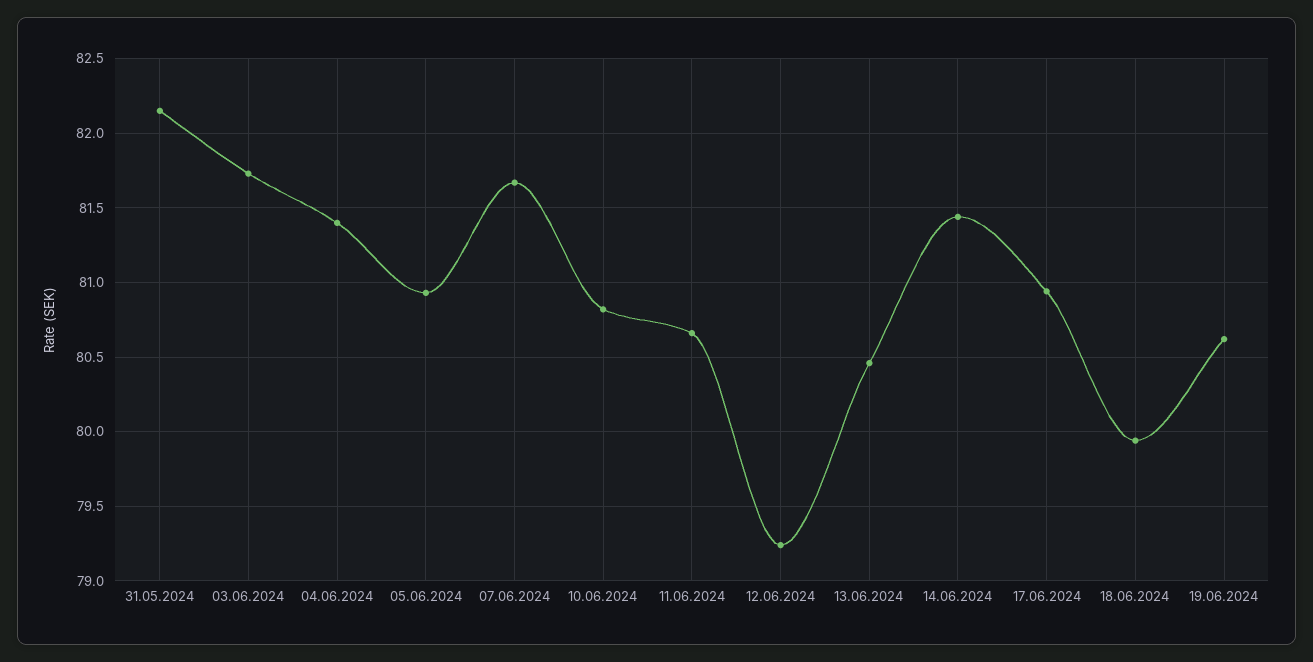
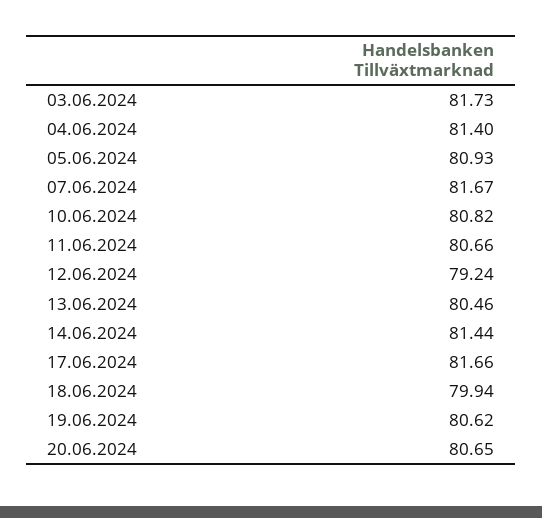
31.05.2024: 82.15 -> none
17.06.2024: 80.95 -> 81.66
20.06.2024: none -> 80.65

